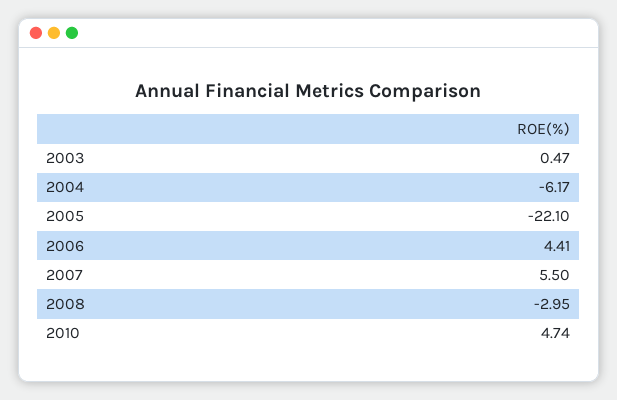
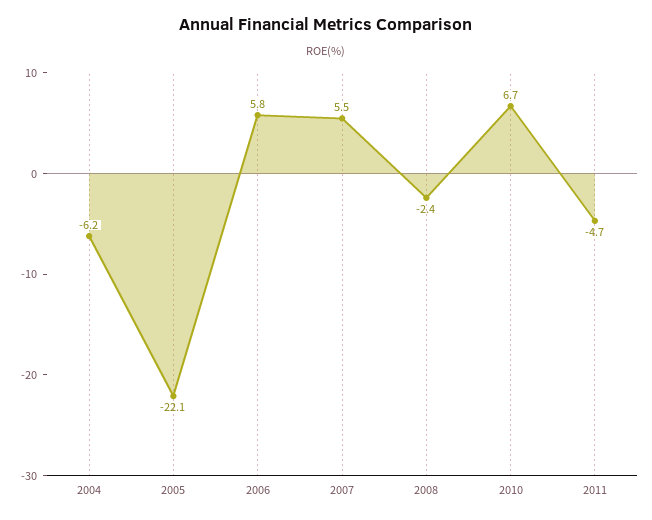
2003: 0.47 -> none
2006: 4.41 -> 5.8
2008: -2.95 -> -2.4
2010: 4.74 -> 6.7
2011: none -> -4.7

